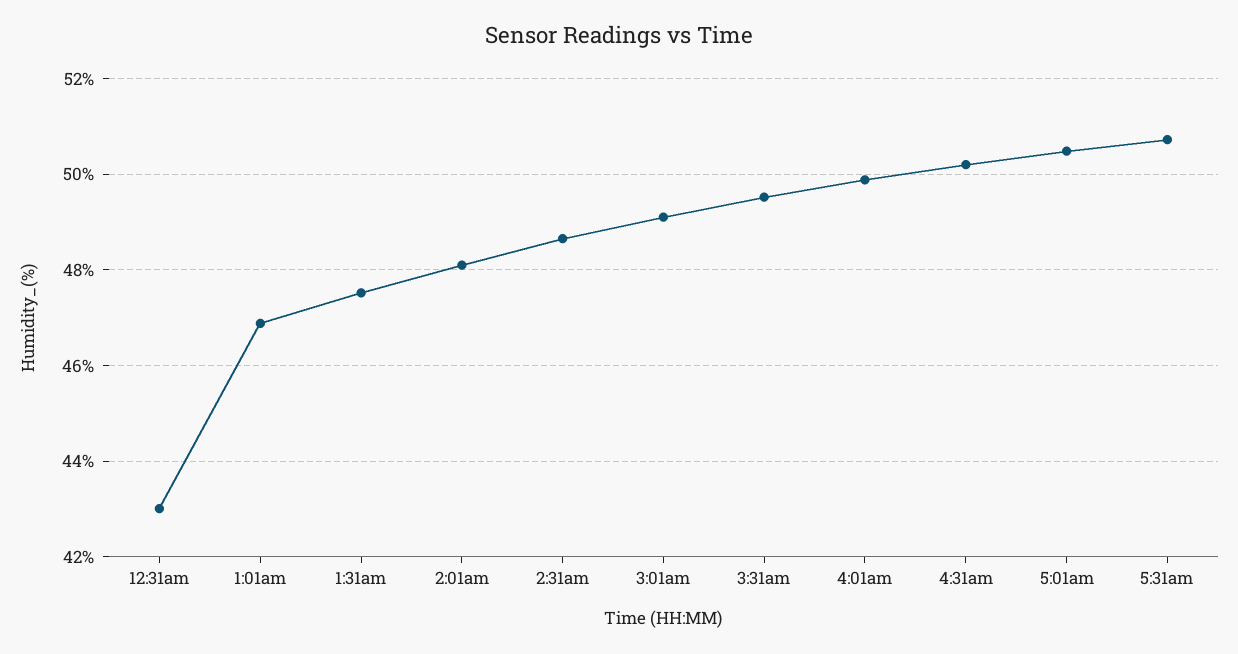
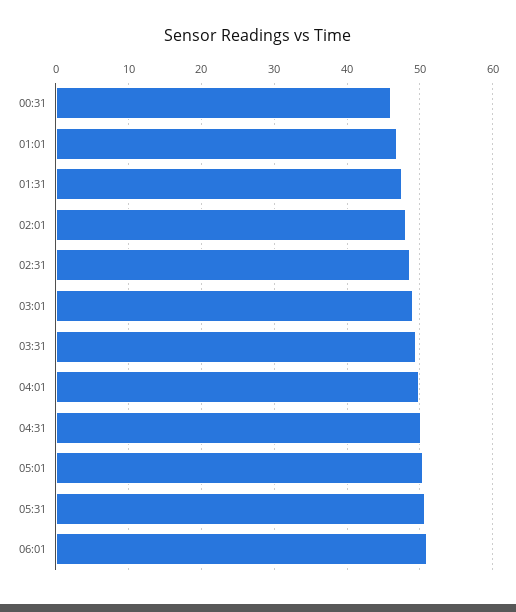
12:31am: 43 -> 46
06:01: none -> 51

